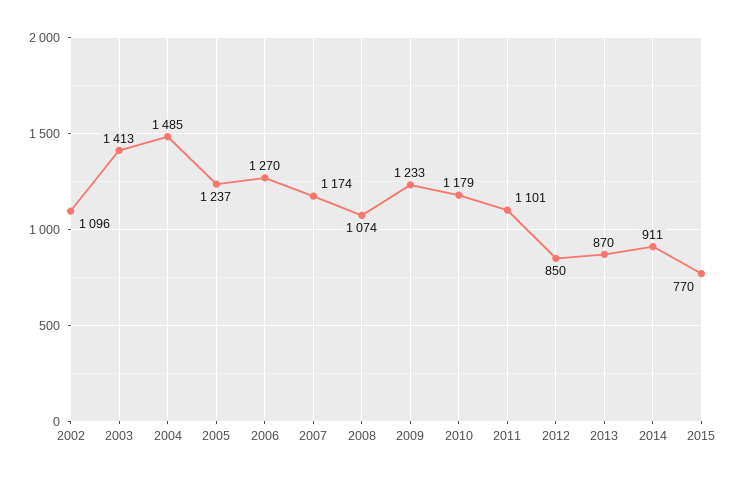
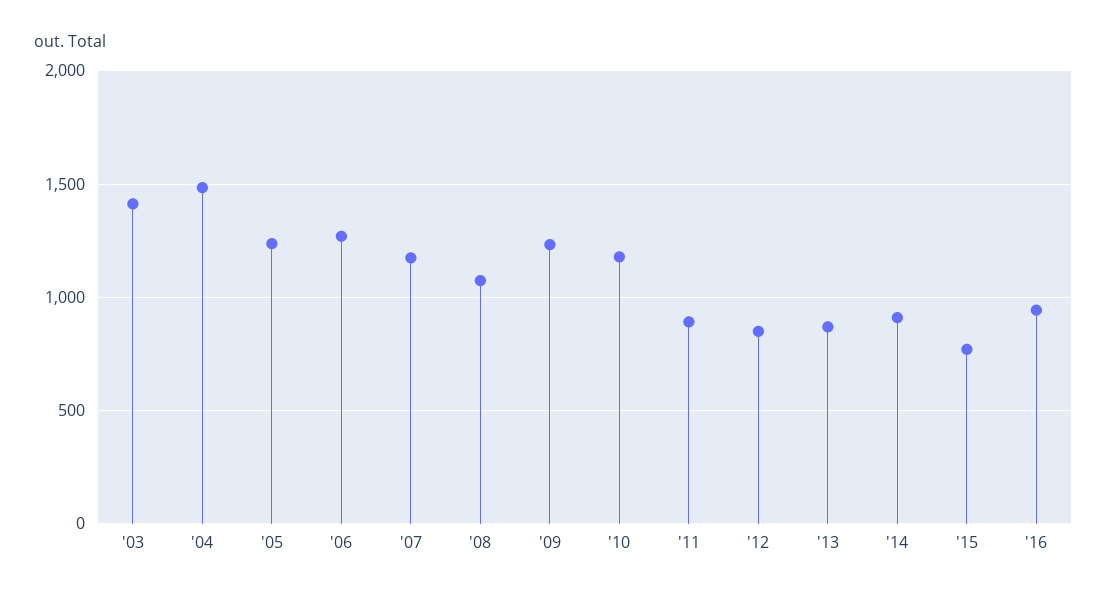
2002: 1096 -> none
2011: 1101 -> 900
'16: none -> 950

